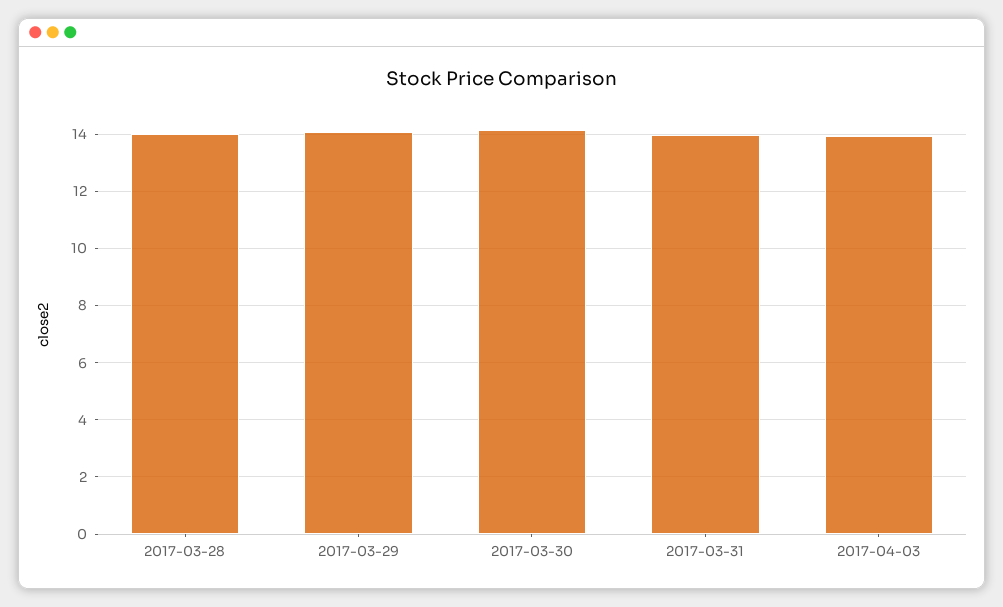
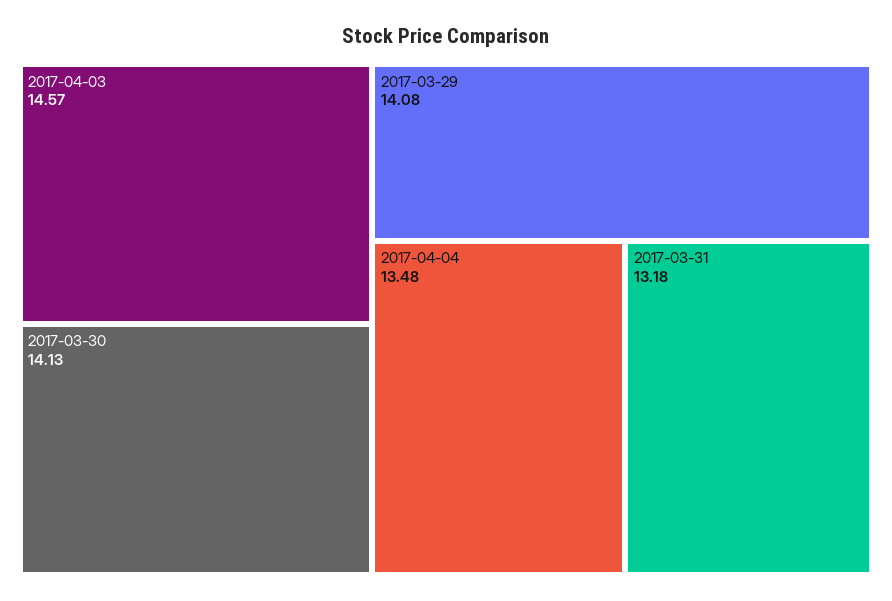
2017-03-28: 14 -> none
2017-03-31: 14 -> 13.18
2017-04-03: 14 -> 14.57
2017-04-04: none -> 13.48

